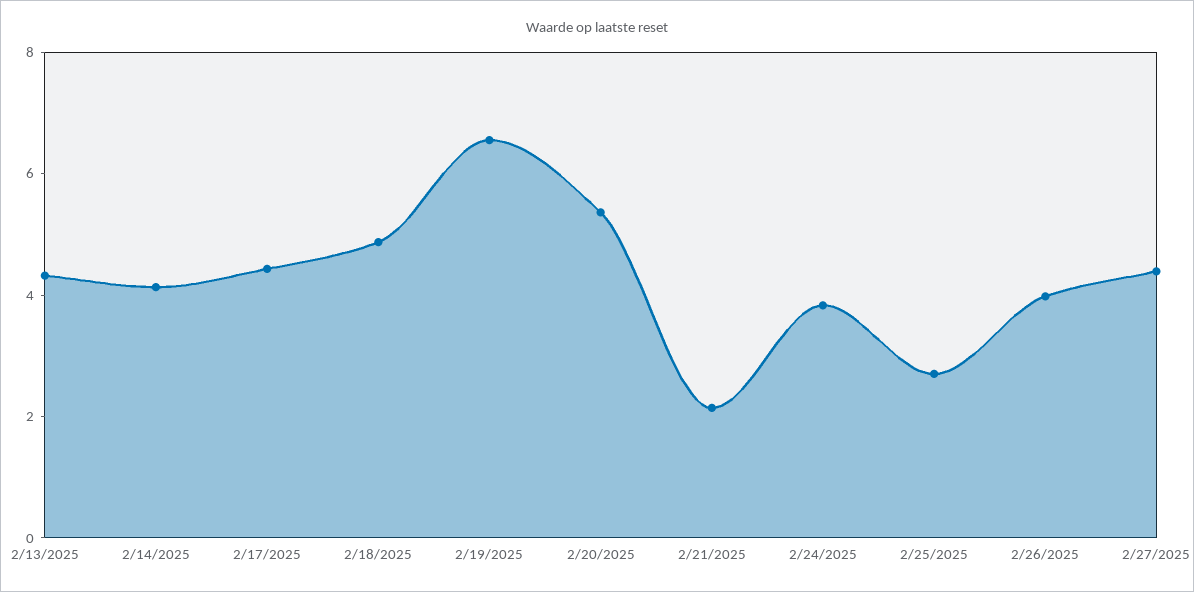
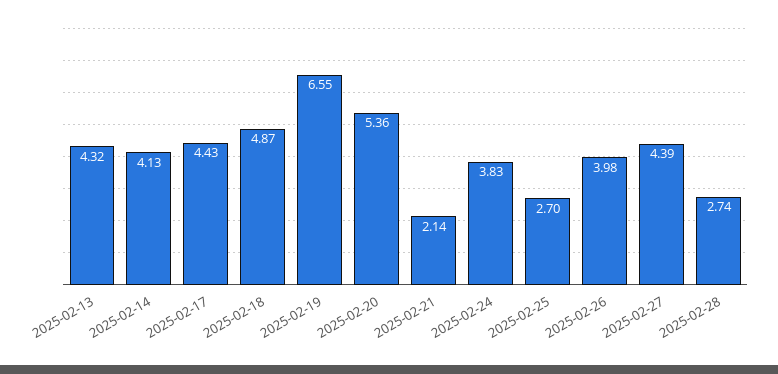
2025-02-28: none -> 2.74

